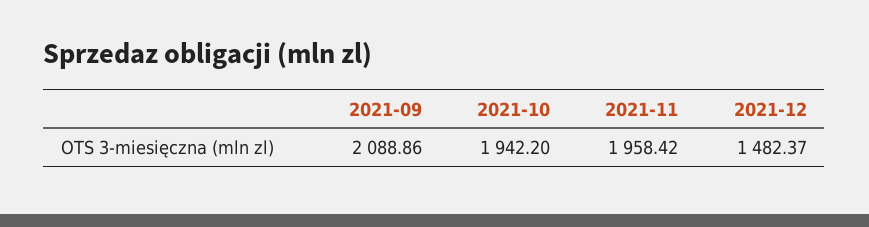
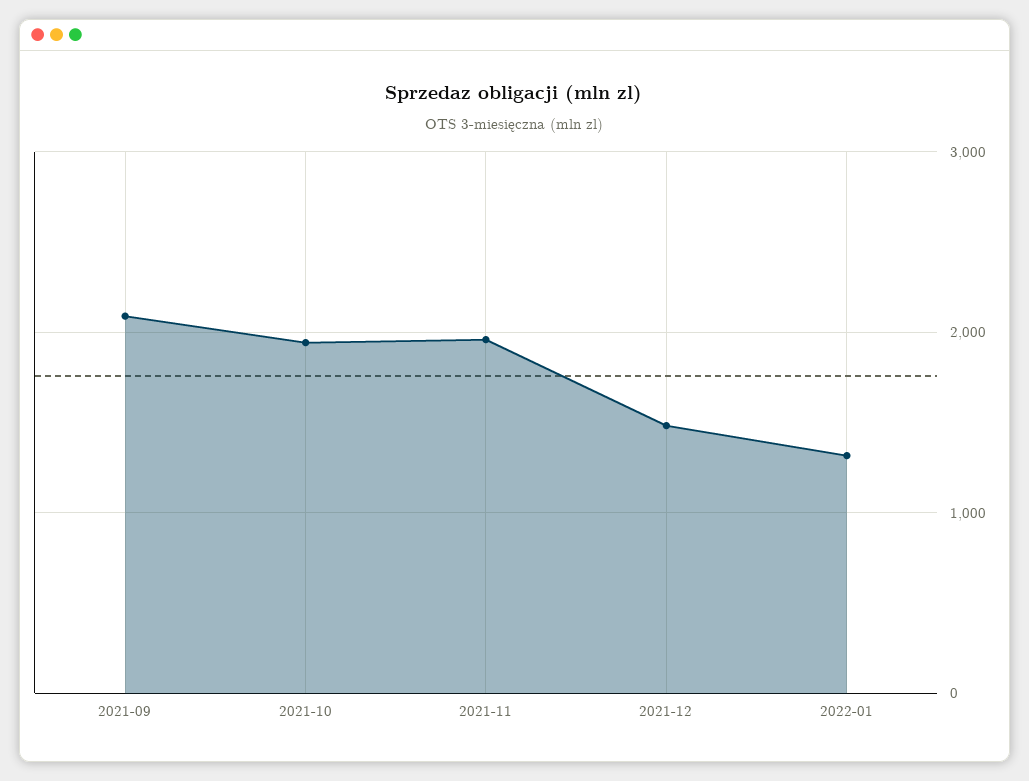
2022-01: none -> 1300

